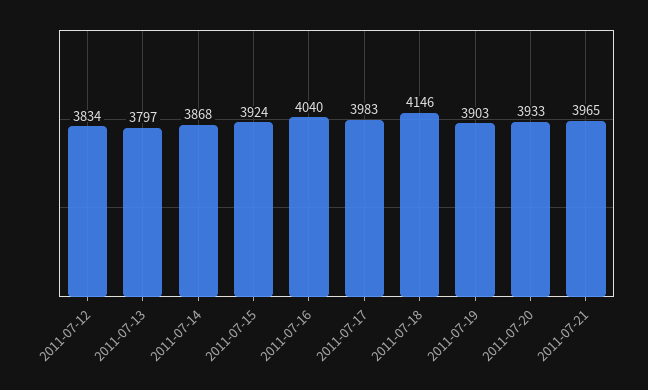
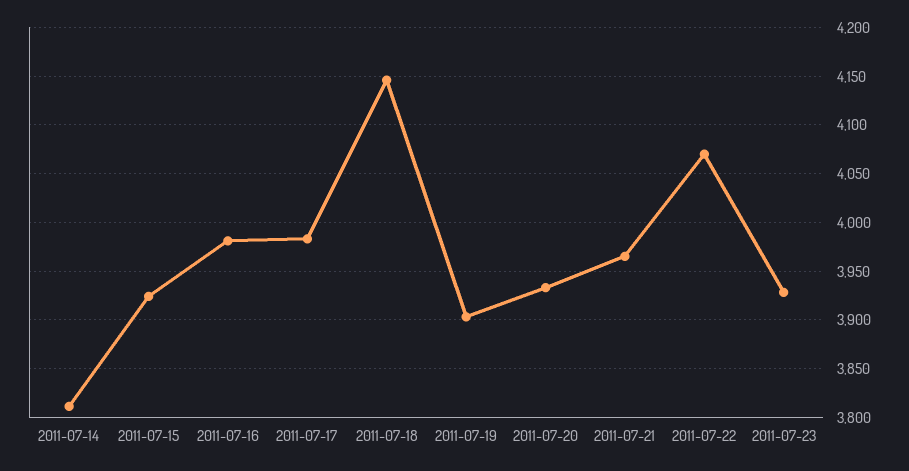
2011-07-12: 3834 -> none
2011-07-13: 3797 -> none
2011-07-14: 3868 -> 3810
2011-07-16: 4040 -> 3980
2011-07-22: none -> 4070
2011-07-23: none -> 3930

